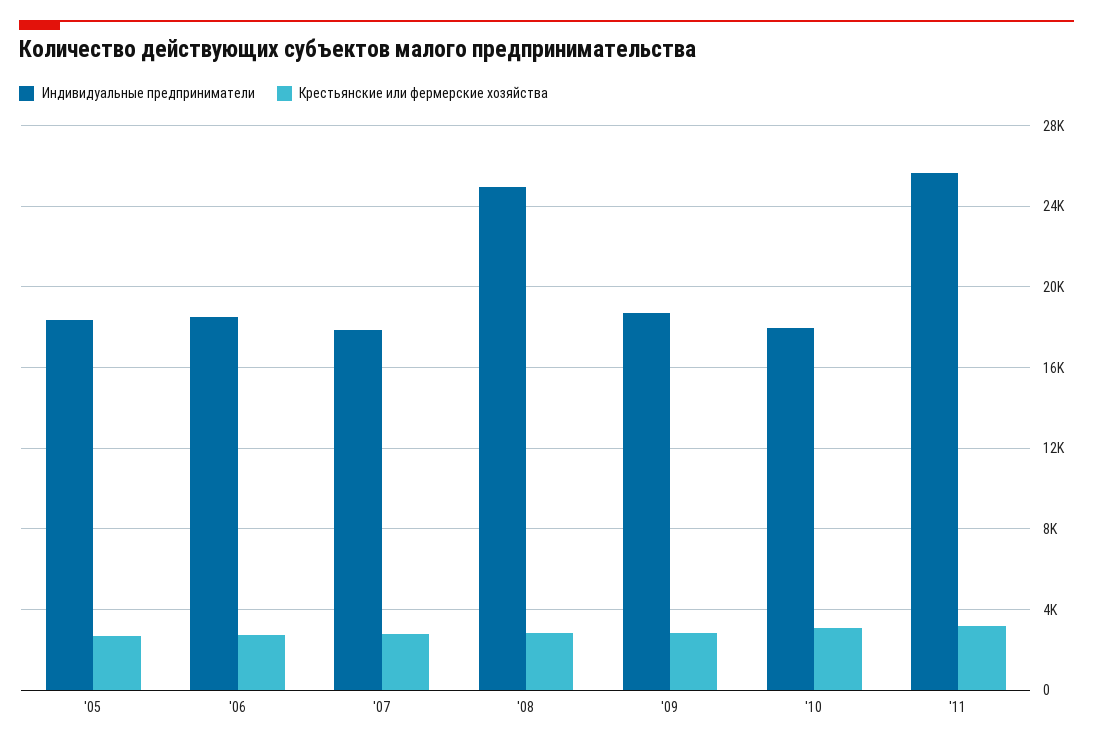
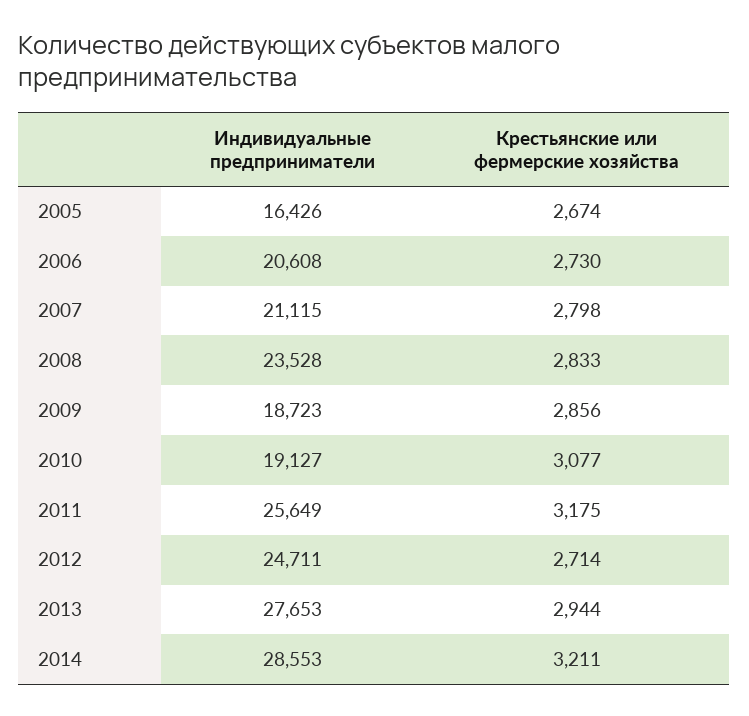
Индивидуальные предприниматели, '05: 18500 -> 16426
Индивидуальные предприниматели, '06: 18500 -> 20608
Индивидуальные предприниматели, '07: 18000 -> 21115
Индивидуальные предприниматели, '08: 25000 -> 23528
Индивидуальные предприниматели, '10: 18000 -> 19127
Индивидуальные предприниматели, 2012: none -> 24711
Крестьянские или фермерские хозяйства, 2012: none -> 2714
Индивидуальные предприниматели, 2013: none -> 27653
Крестьянские или фермерские хозяйства, 2013: none -> 2944
Индивидуальные предприниматели, 2014: none -> 28553
Крестьянские или фермерские хозяйства, 2014: none -> 3211

